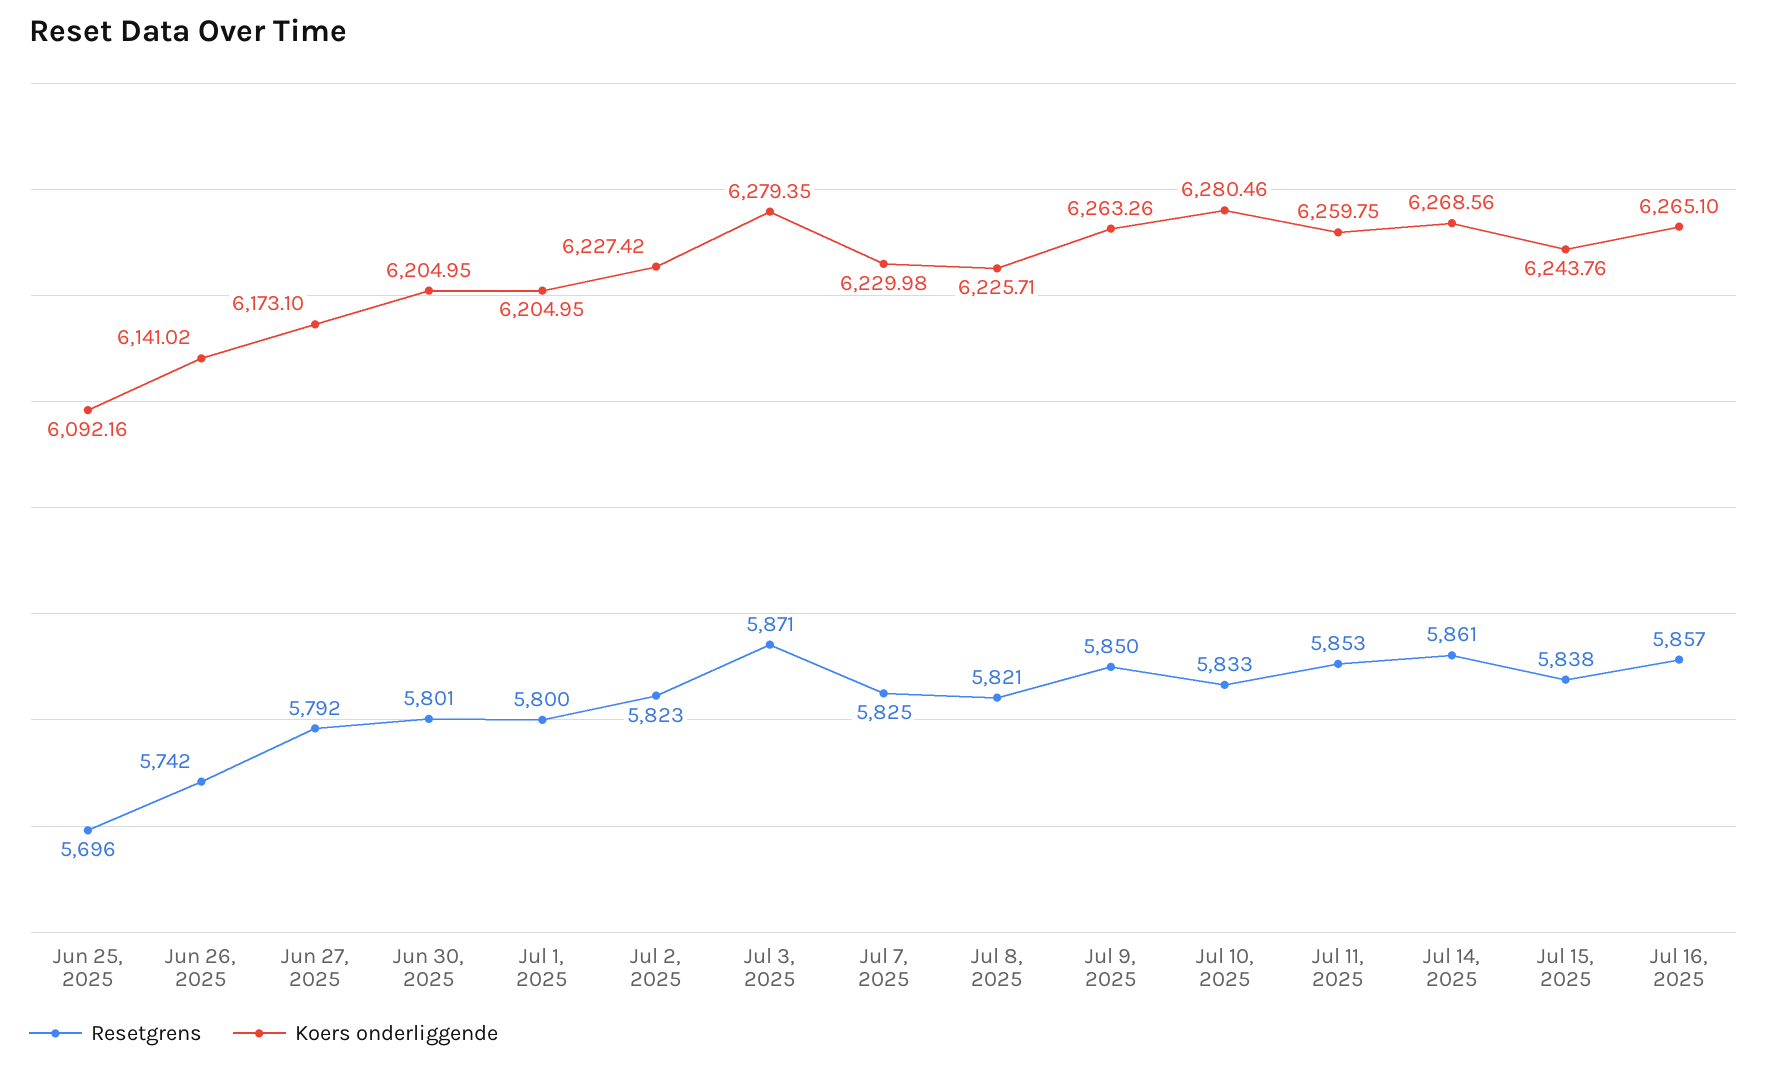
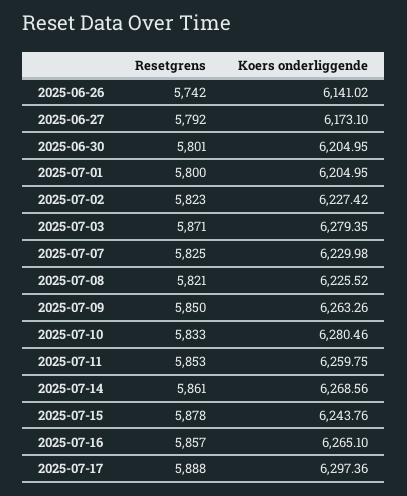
Resetgrens, Jun 25, 2025: 5696 -> none
Koers onderliggende, Jun 25, 2025: 6092.16 -> none
Koers onderliggende, Jul 8, 2025: 6225.71 -> 6225.52
Resetgrens, Jul 15, 2025: 5838 -> 5878
Resetgrens, 2025-07-17: none -> 5888
Koers onderliggende, 2025-07-17: none -> 6297.36

